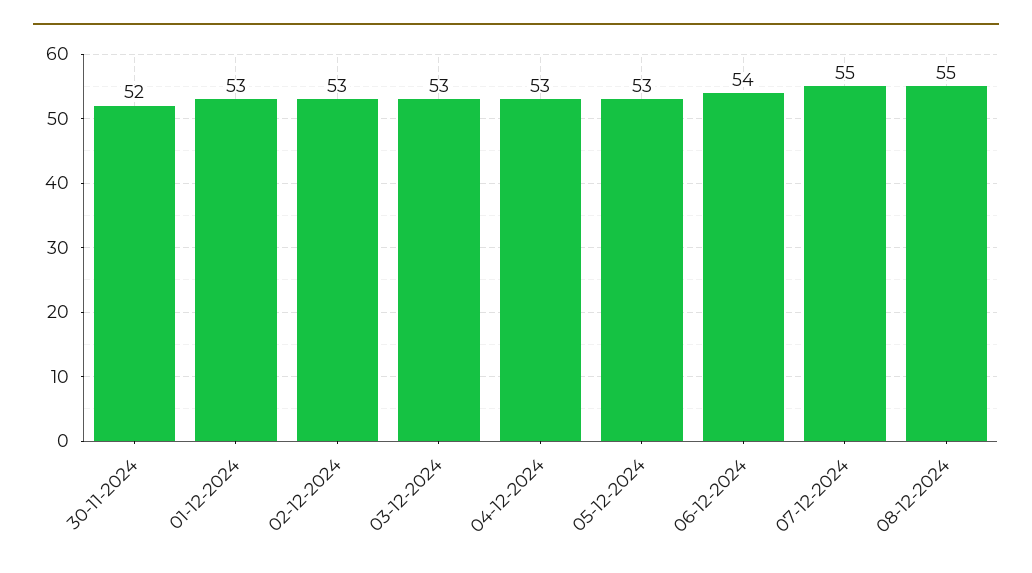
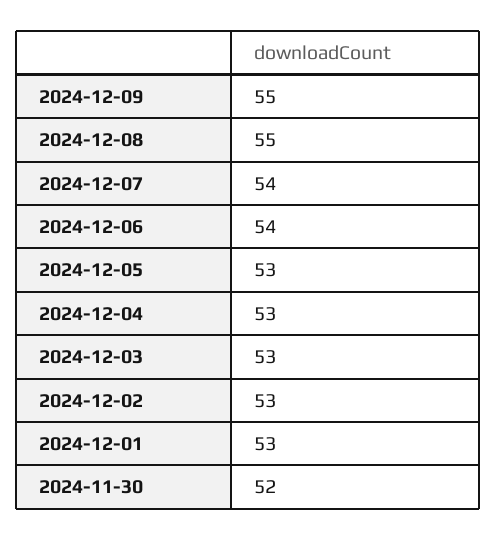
07-12-2024: 55 -> 54
2024-12-09: none -> 55

